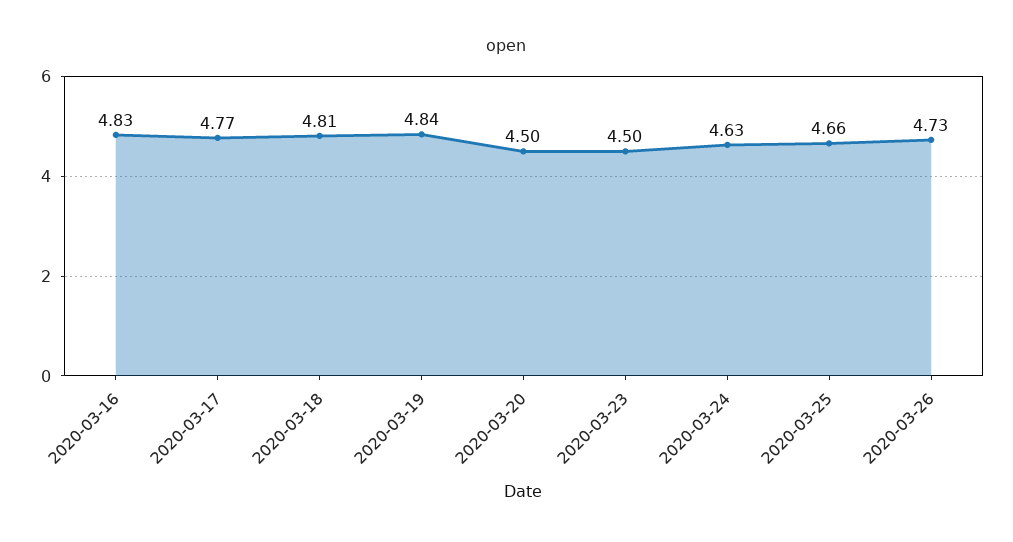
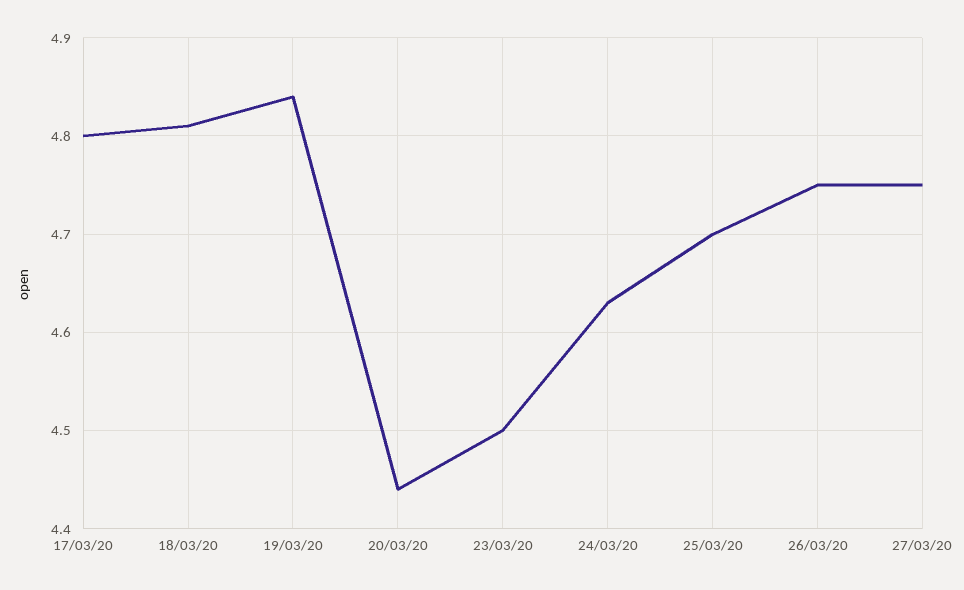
2020-03-16: 4.83 -> none
2020-03-17: 4.77 -> 4.8
2020-03-20: 4.5 -> 4.44
2020-03-25: 4.66 -> 4.7
2020-03-26: 4.73 -> 4.75
27/03/20: none -> 4.75

